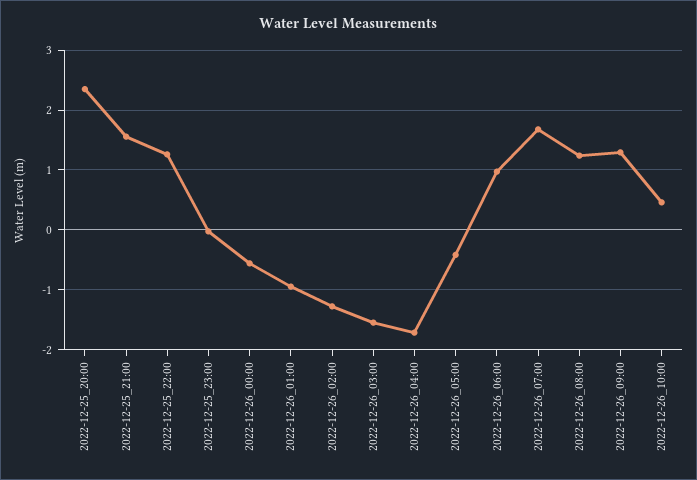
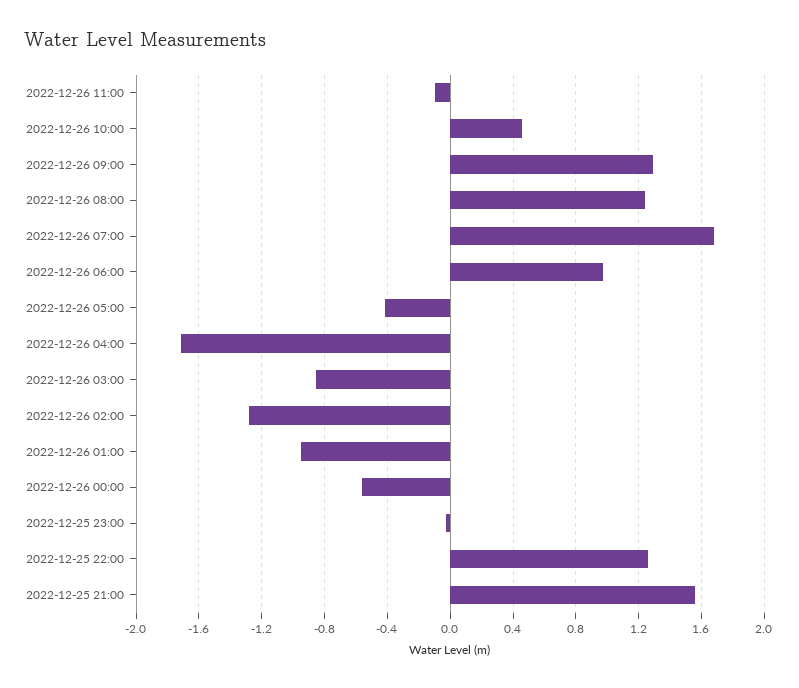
2022-12-25_20:00: 2.4 -> none
2022-12-26_03:00: -1.6 -> -0.85
2022-12-26 11:00: none -> -0.1

